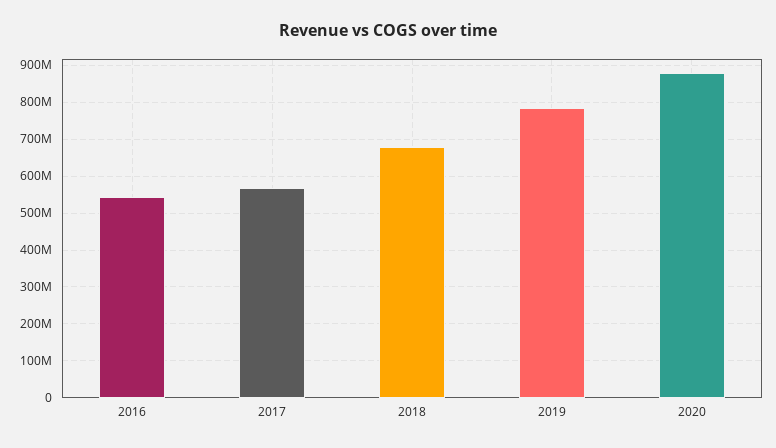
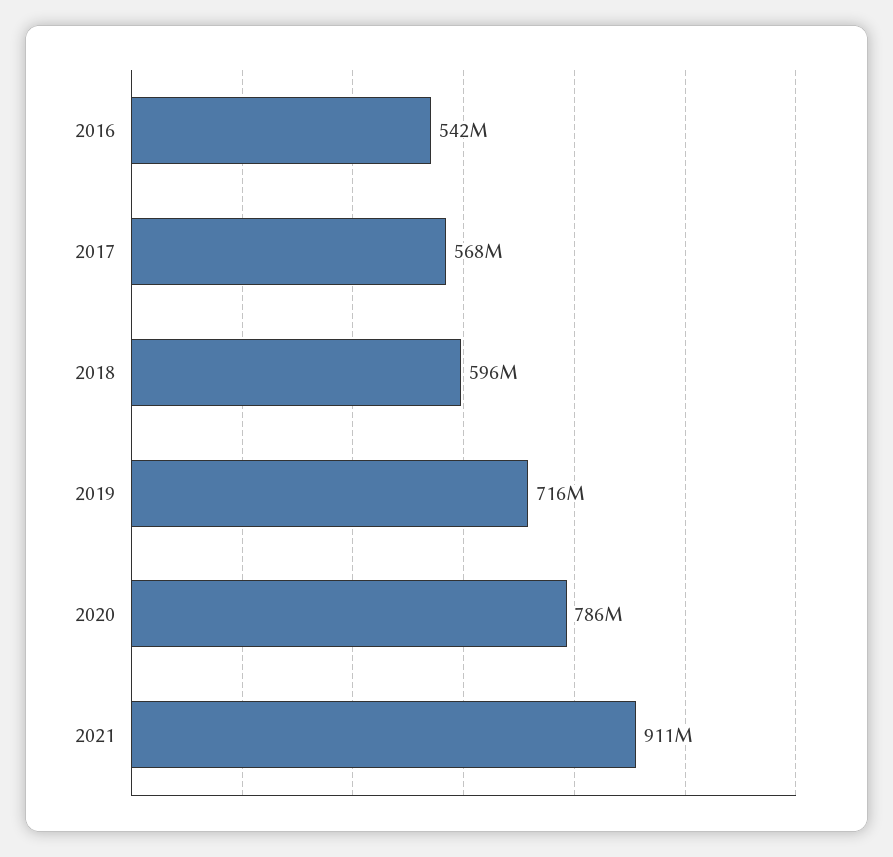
2018: 680000000 -> 596000000
2019: 780000000 -> 716000000
2020: 880000000 -> 786000000
2021: none -> 911000000

